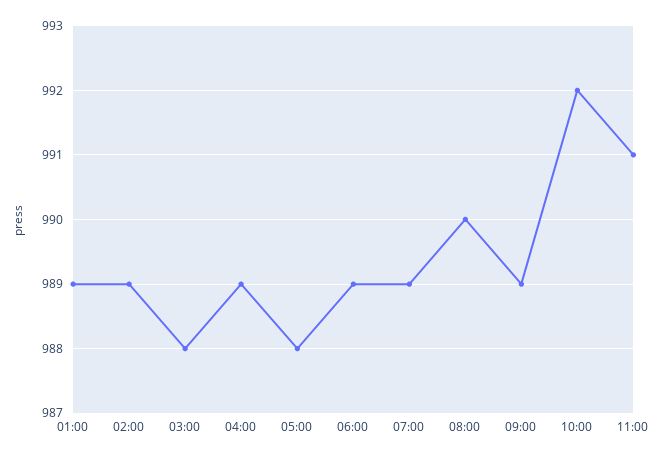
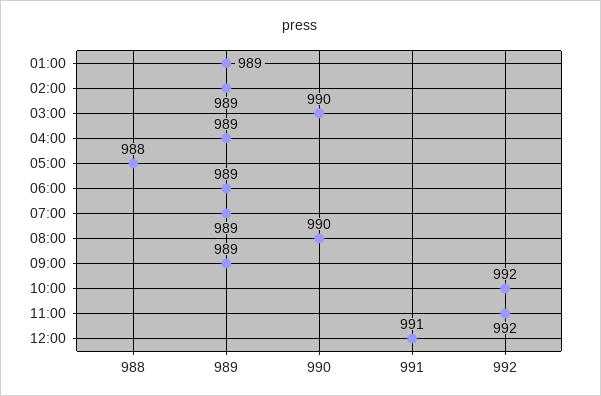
03:00: 988 -> 990
11:00: 991 -> 992
12:00: none -> 991

